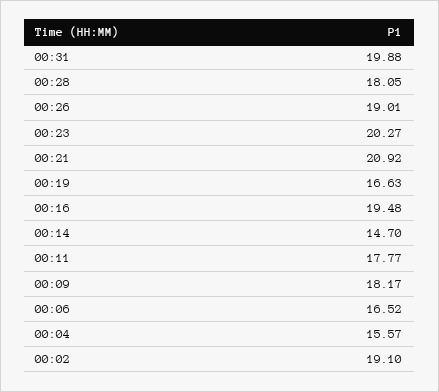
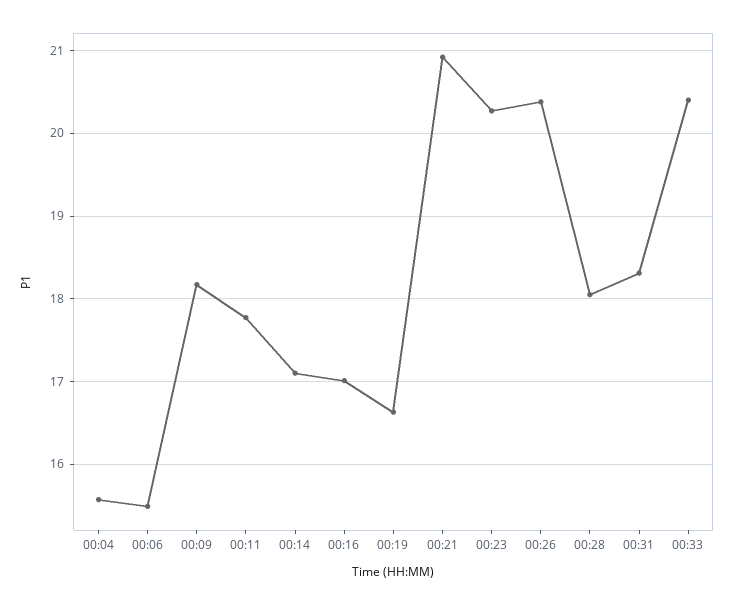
00:31: 19.88 -> 18.3
00:26: 19.01 -> 20.4
00:16: 19.48 -> 17
00:14: 14.7 -> 17.1
00:06: 16.52 -> 15.5
00:02: 19.1 -> none
00:33: none -> 20.4

